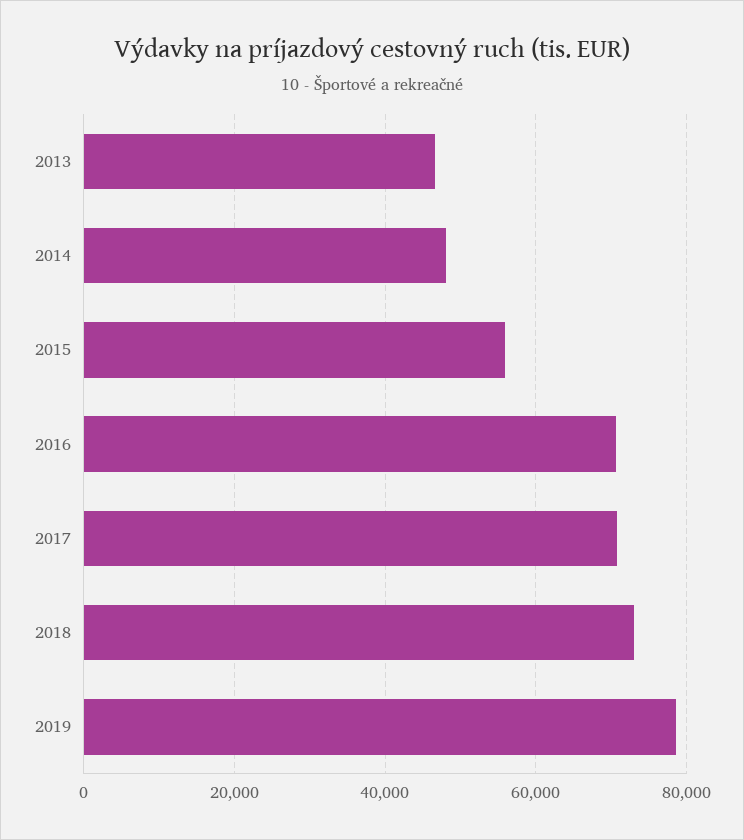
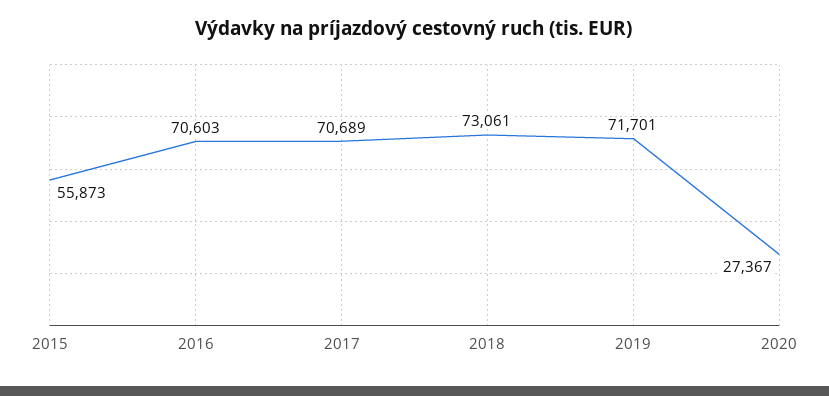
2013: 46000 -> none
2014: 48000 -> none
2019: 78000 -> 71701
2020: none -> 27367

